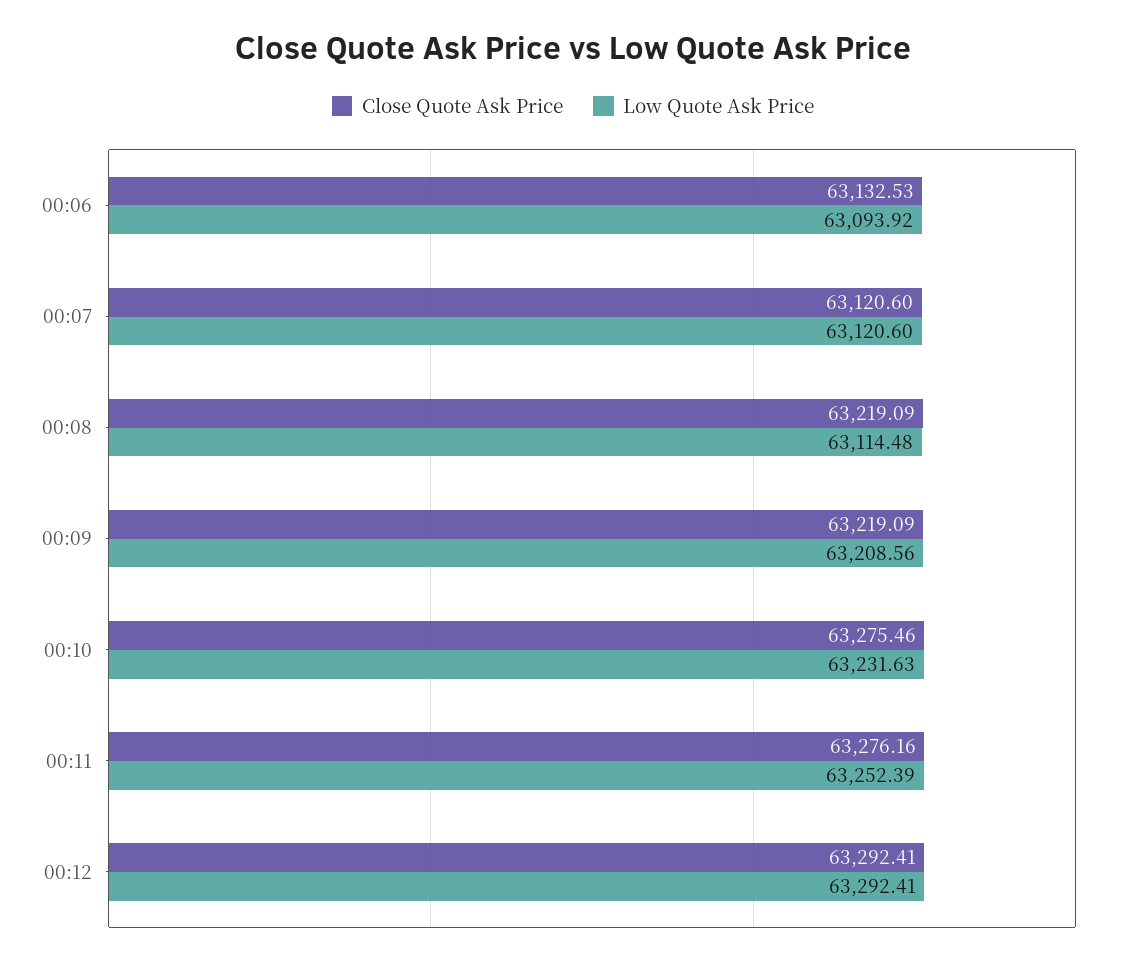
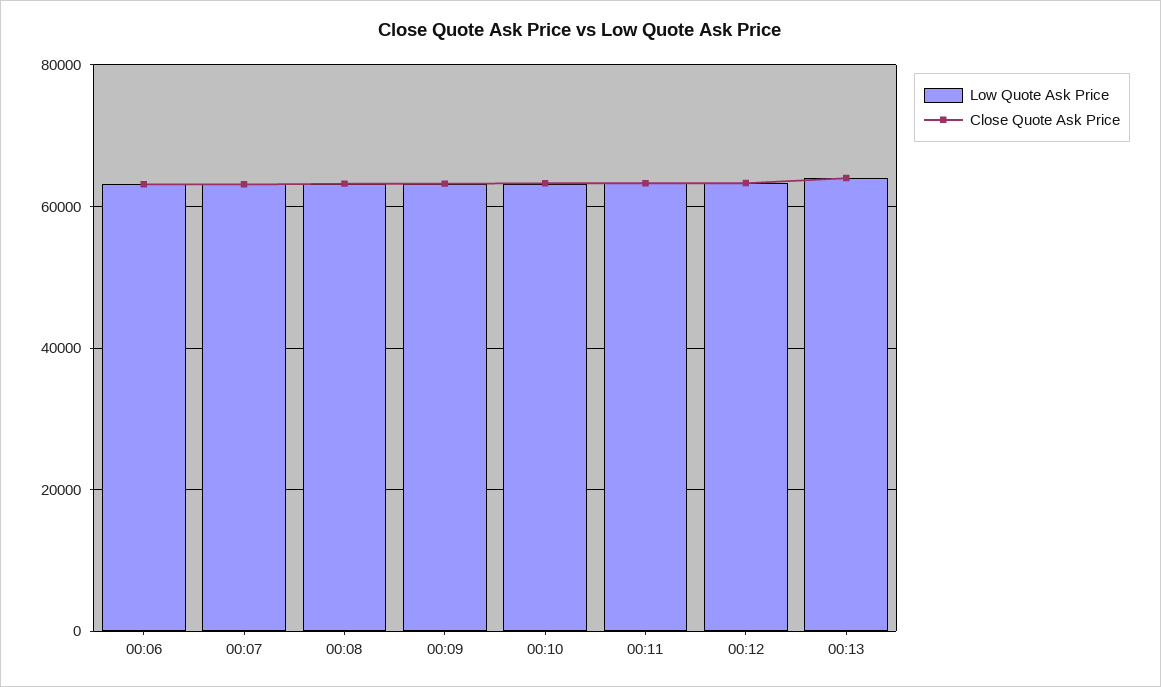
Low Quote Ask Price, 00:13: none -> 64000
Close Quote Ask Price, 00:13: none -> 64000

